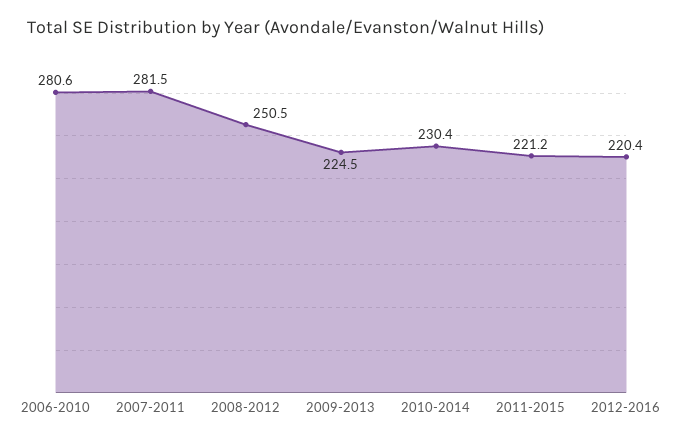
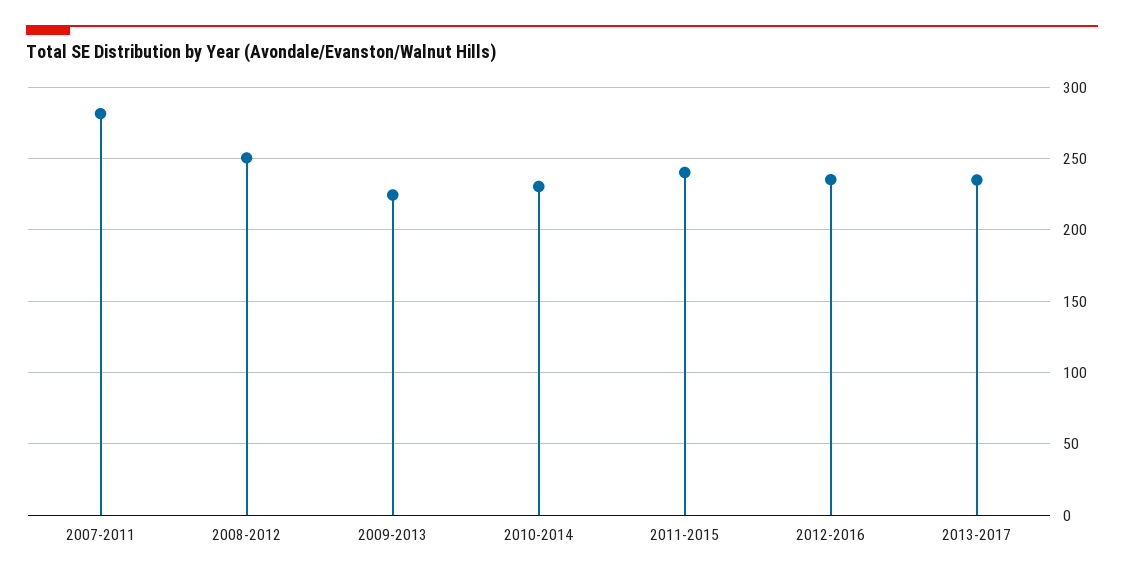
2006-2010: 280.6 -> none
2011-2015: 221.2 -> 240
2012-2016: 220.4 -> 235
2013-2017: none -> 235

